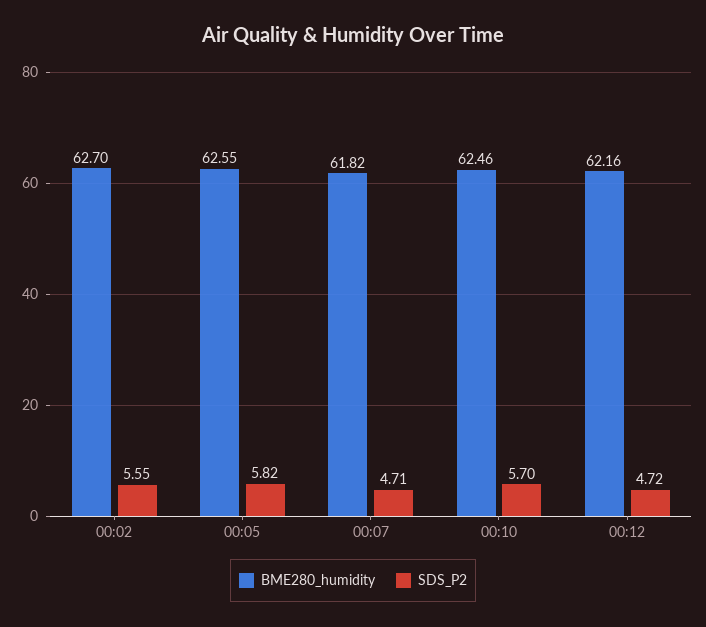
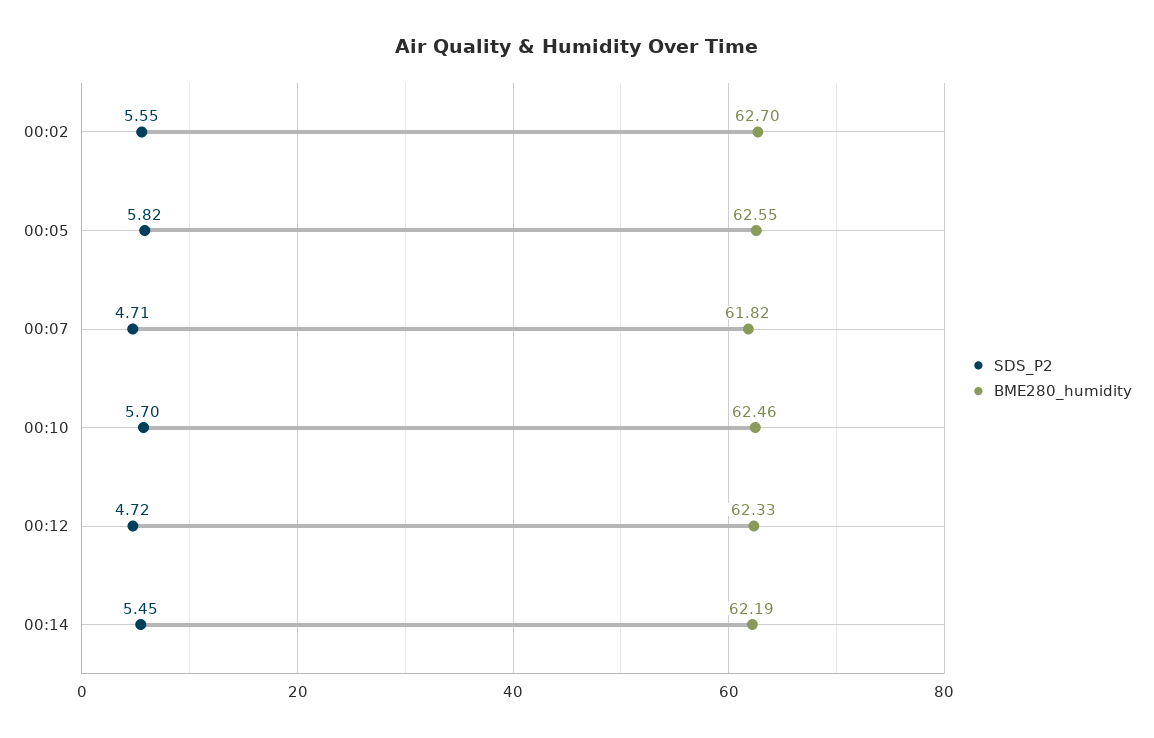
BME280_humidity, 00:12: 62.16 -> 62.33
SDS_P2, 00:14: none -> 5.45
BME280_humidity, 00:14: none -> 62.19

